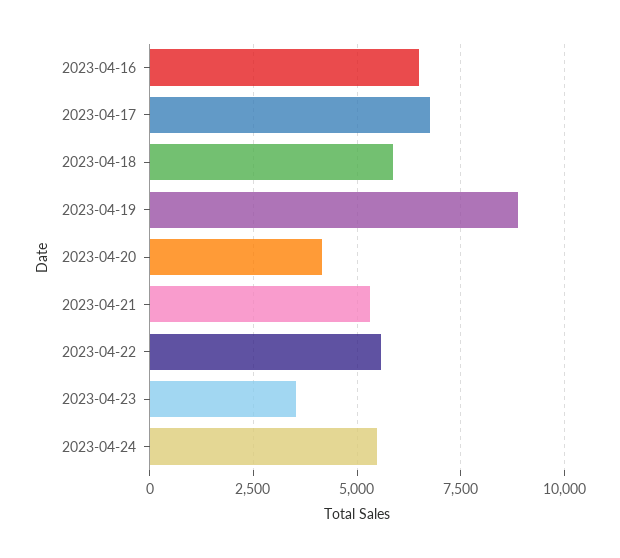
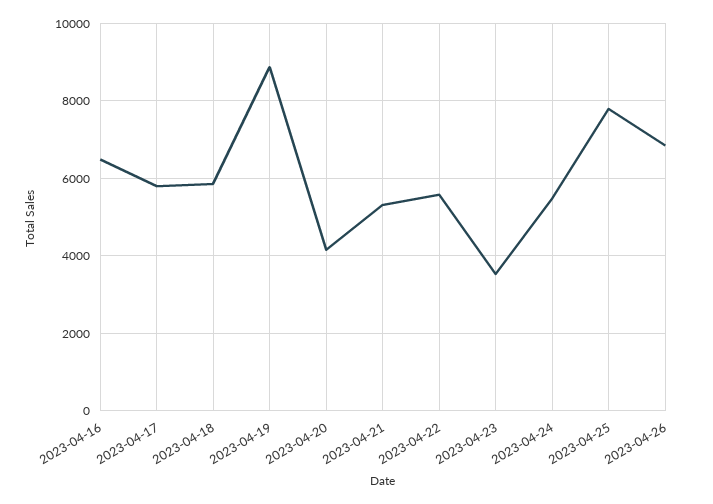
2023-04-17: 6750 -> 5800
2023-04-25: none -> 7800
2023-04-26: none -> 6800

